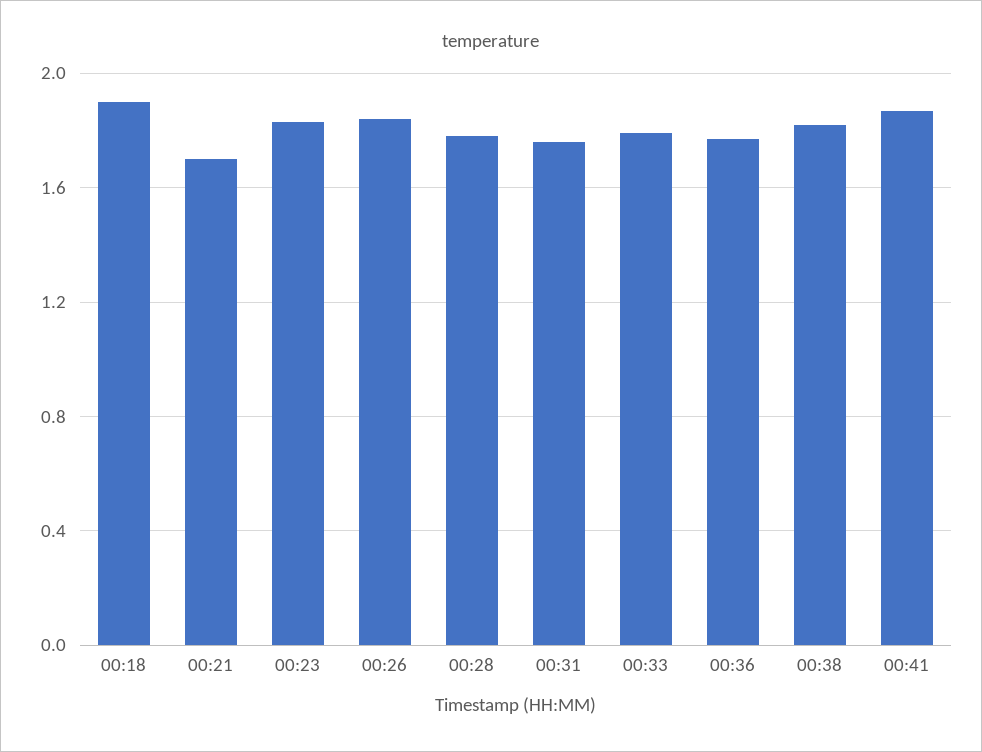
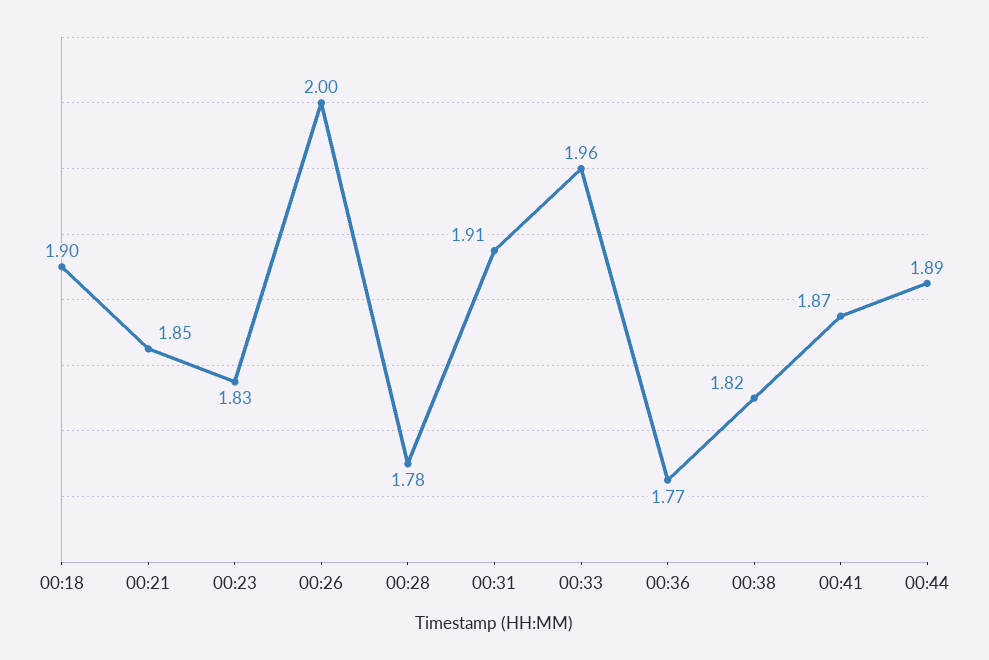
00:21: 1.7 -> 1.85
00:26: 1.85 -> 2
00:31: 1.75 -> 1.91
00:33: 1.8 -> 1.96
00:44: none -> 1.89

